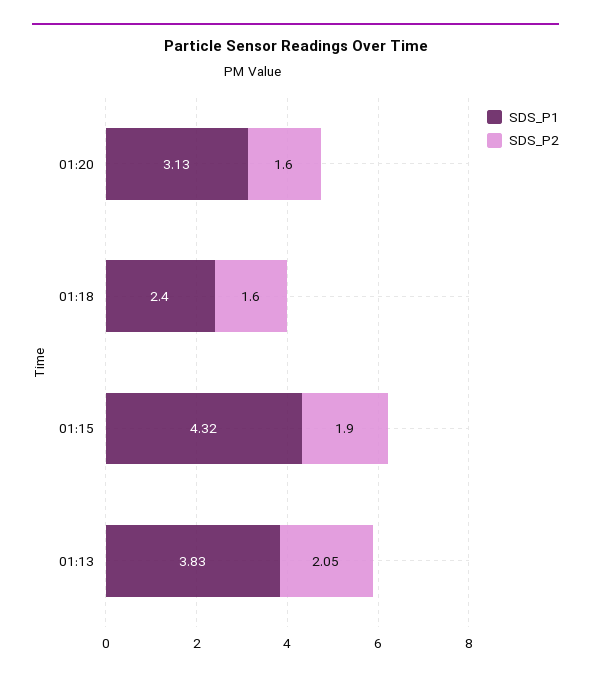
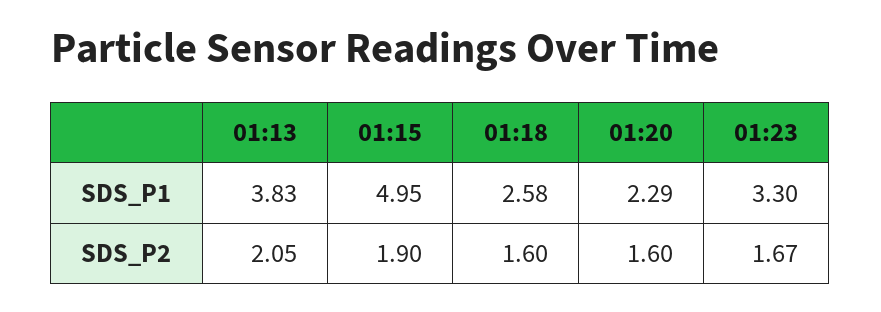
SDS_P1, 01:20: 3.13 -> 2.29
SDS_P1, 01:18: 2.4 -> 2.58
SDS_P1, 01:15: 4.32 -> 4.95
SDS_P1, 01:23: none -> 3.3
SDS_P2, 01:23: none -> 1.67

